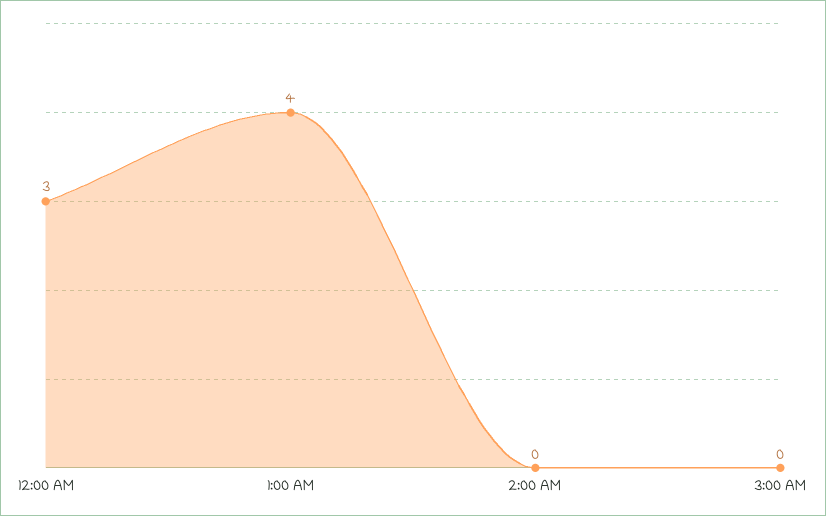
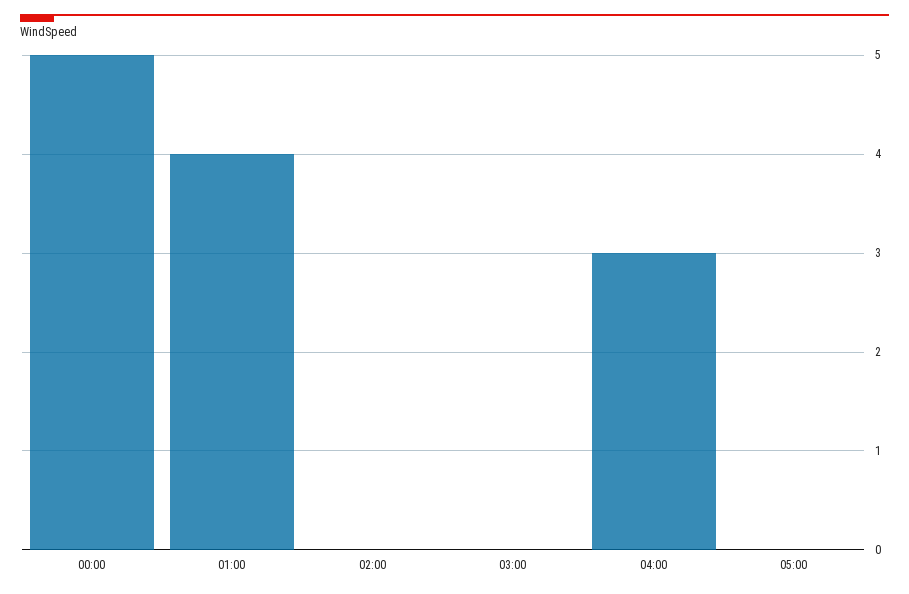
12:00 AM: 3 -> 5
04:00: none -> 3
05:00: none -> 0

